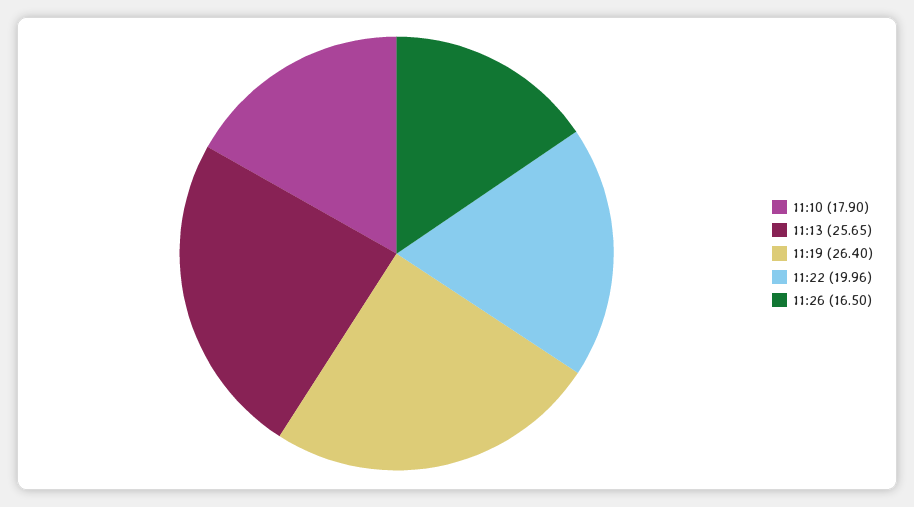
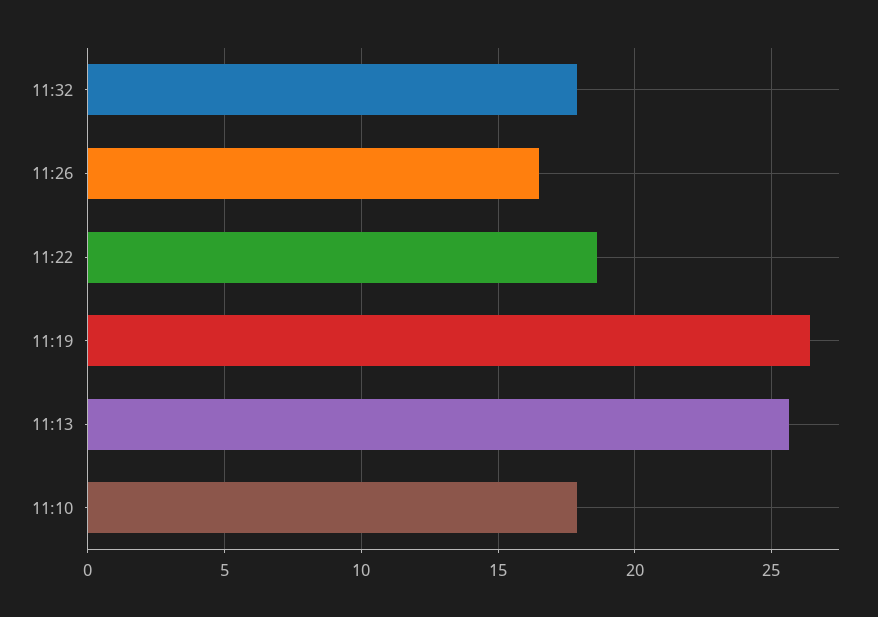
11:22: 19.96 -> 18.5
11:32: none -> 18

